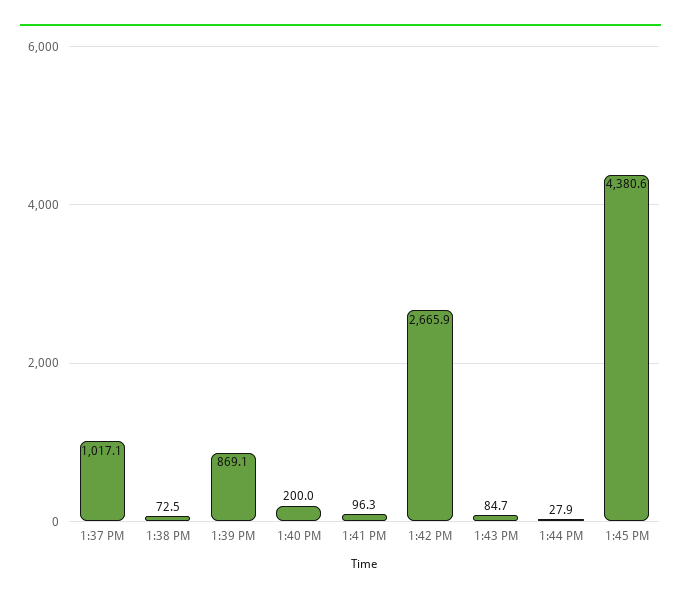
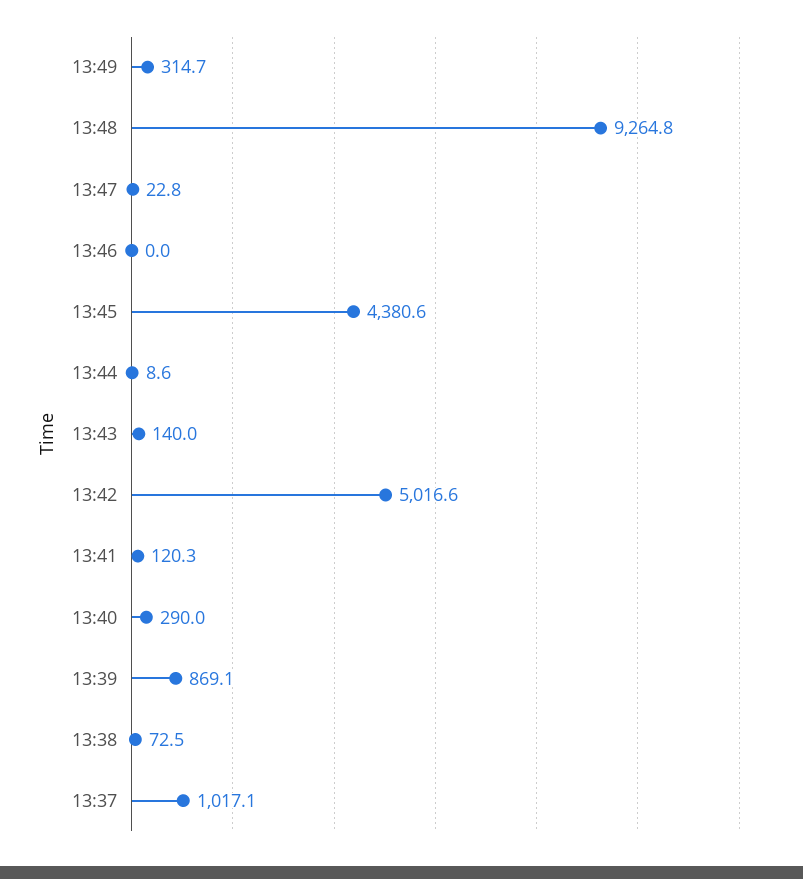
1:40 PM: 200 -> 290
1:41 PM: 96.3 -> 120.3
1:42 PM: 2665.9 -> 5016.6
1:43 PM: 84.7 -> 140
1:44 PM: 27.9 -> 8.6
13:49: none -> 314.7
13:48: none -> 9264.8
13:47: none -> 22.8
13:46: none -> 0

